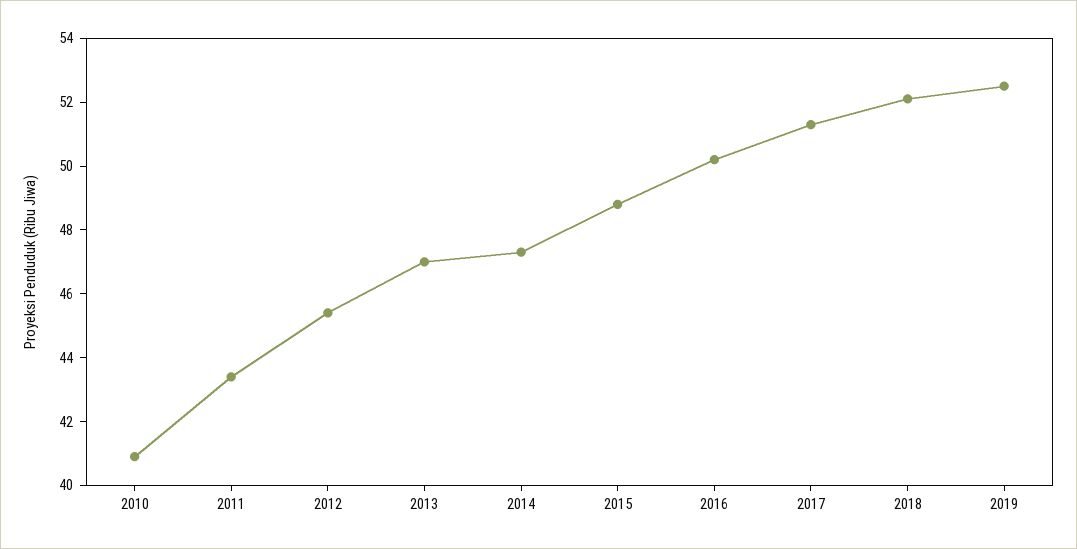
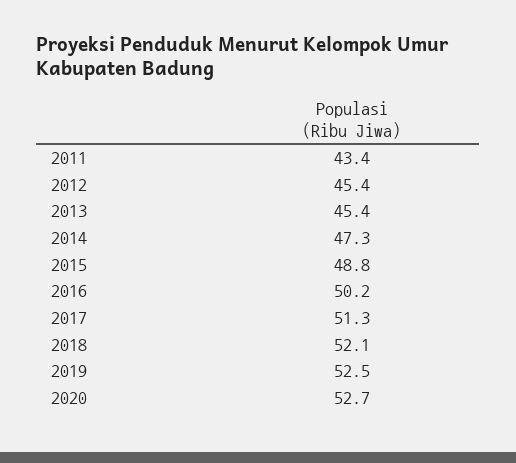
2010: 41 -> none
2013: 47 -> 45.4
2020: none -> 52.7

